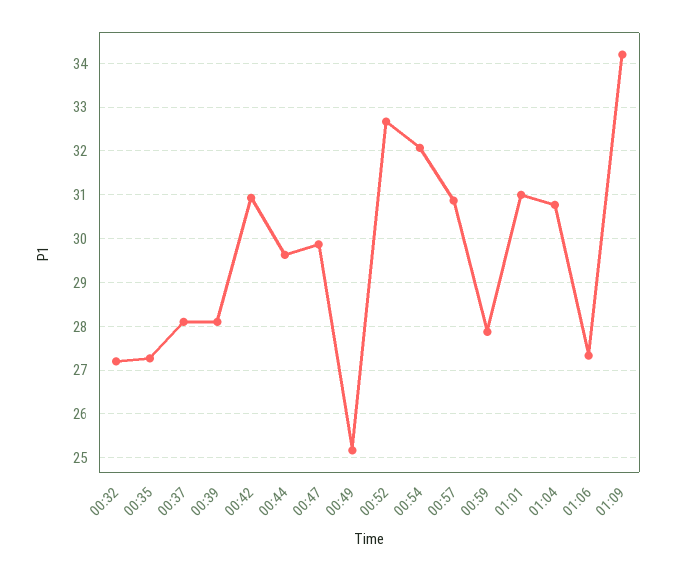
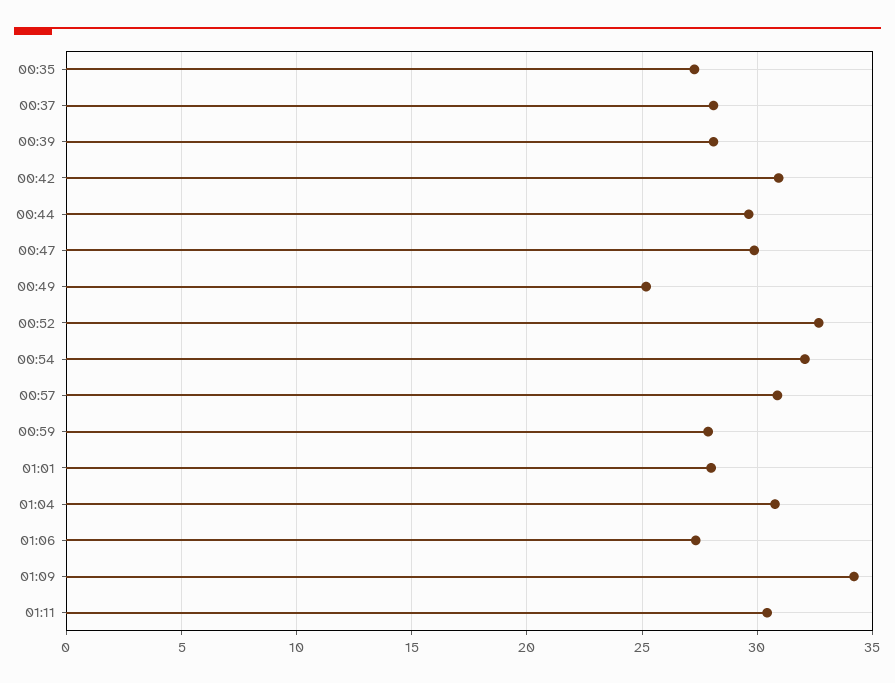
00:32: 27.2 -> none
01:01: 31 -> 28
01:11: none -> 30.5

